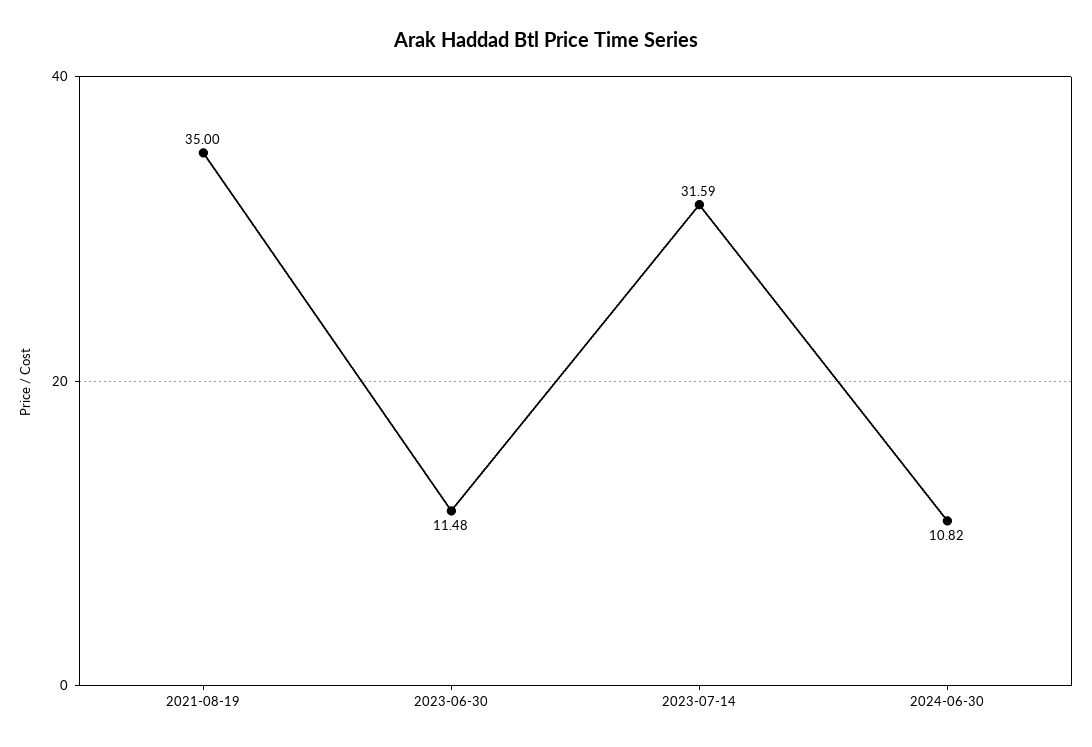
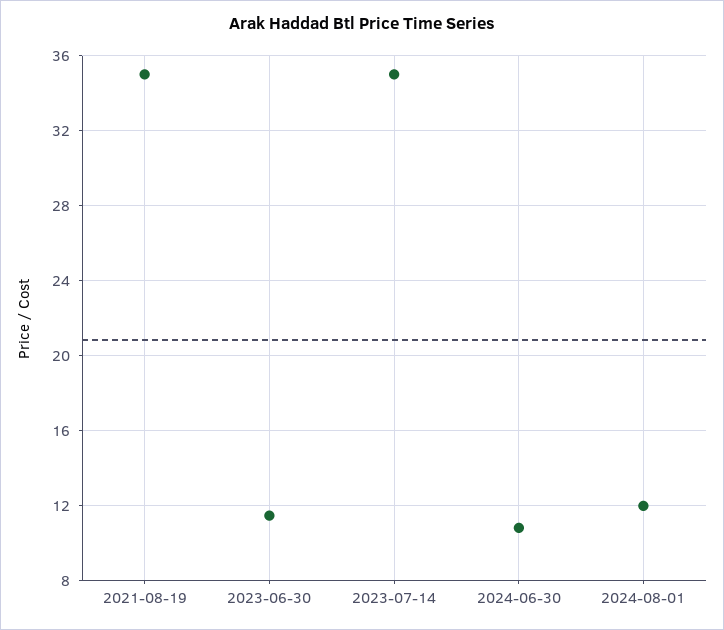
2023-07-14: 31.59 -> 35
2024-08-01: none -> 12

